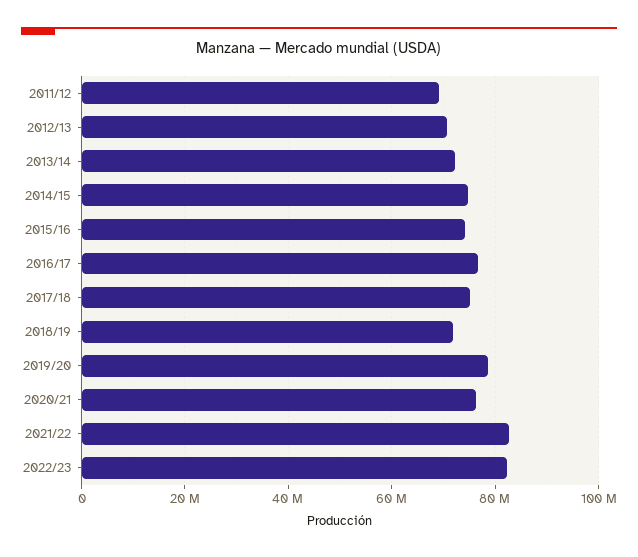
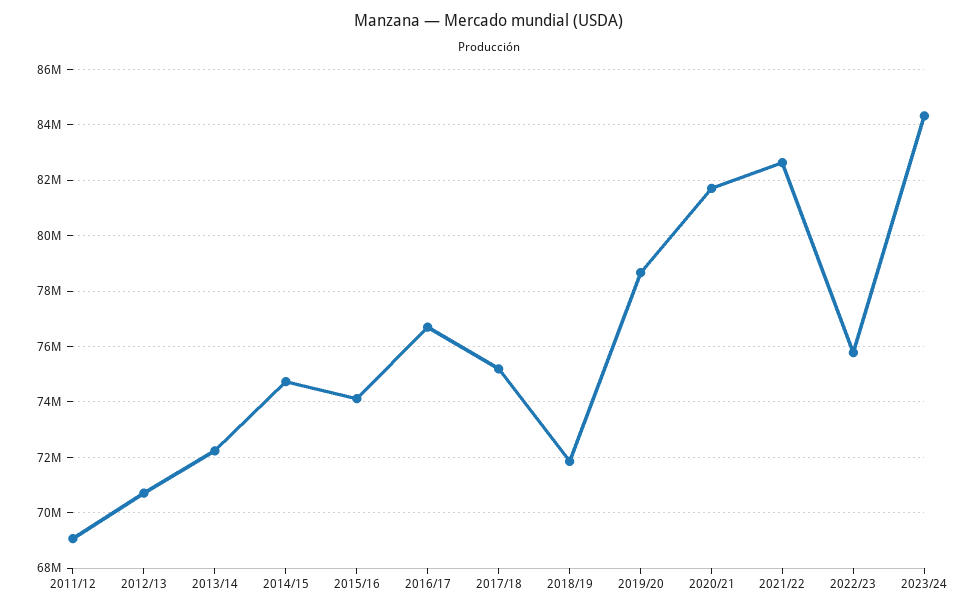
2020/21: 76000000 -> 81750000
2022/23: 82000000 -> 75750000
2023/24: none -> 84250000

